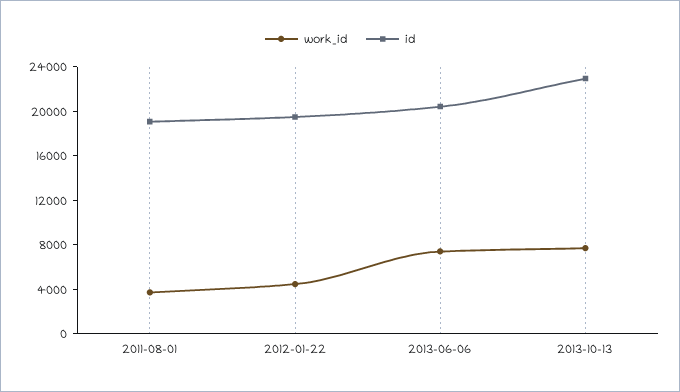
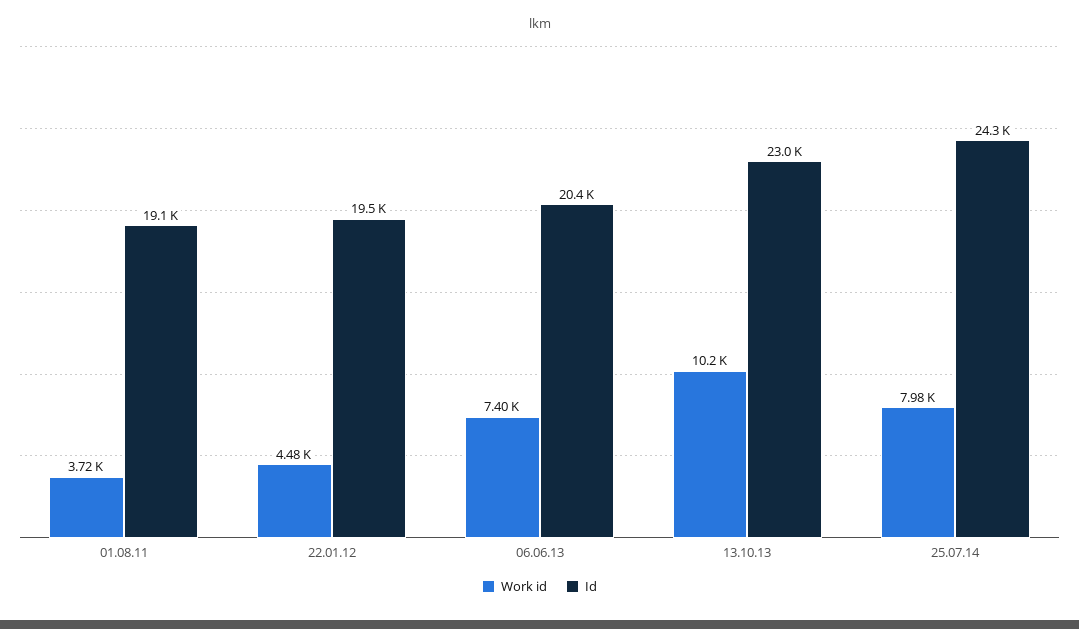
work_id, 2013-10-13: 8000 -> 10200
work_id, 25.07.14: none -> 7980
id, 25.07.14: none -> 24300

